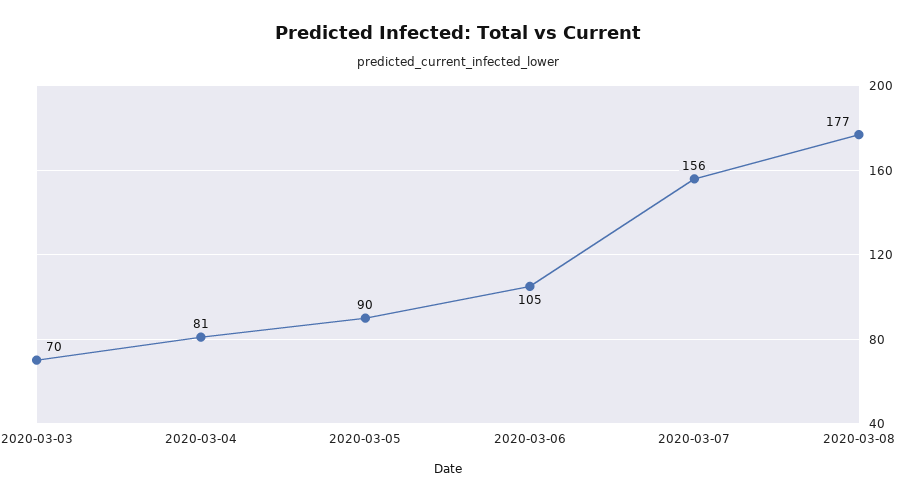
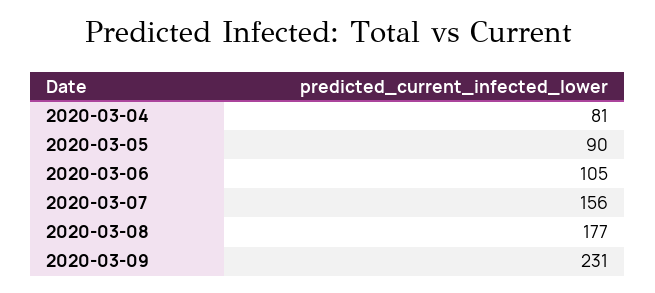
2020-03-03: 70 -> none
2020-03-09: none -> 231

